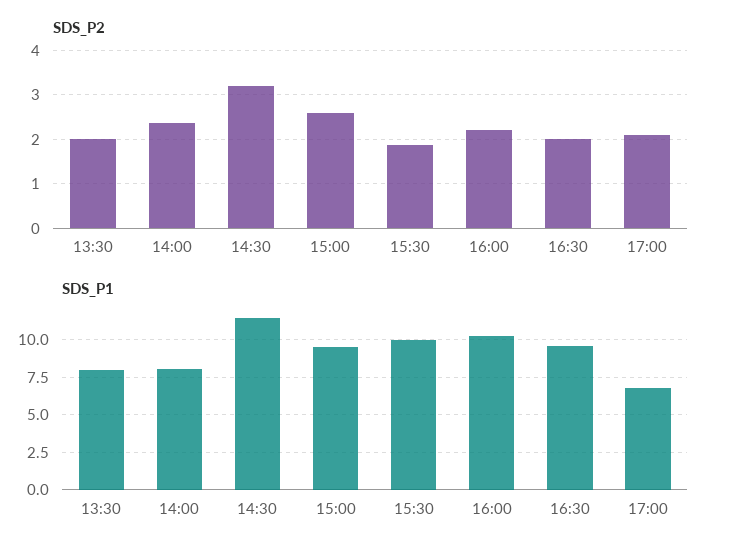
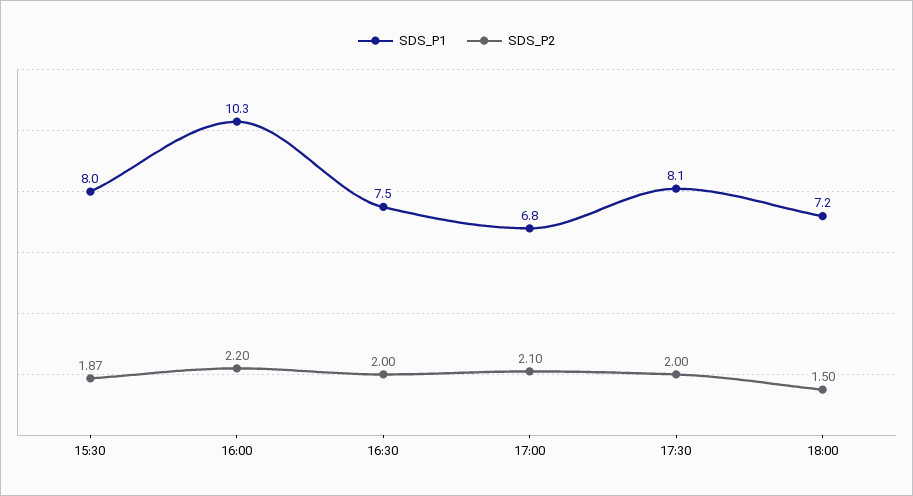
SDS_P2, 13:30: 2 -> none
SDS_P2, 14:00: 2.4 -> none
SDS_P2, 14:30: 3.2 -> none
SDS_P2, 15:00: 2.6 -> none
SDS_P1, 13:30: 8 -> none
SDS_P1, 14:00: 8 -> none
SDS_P1, 14:30: 11.5 -> none
SDS_P1, 15:00: 9.5 -> none
SDS_P1, 15:30: 10 -> 8
SDS_P1, 16:30: 9.5 -> 7.5
SDS_P1, 17:30: none -> 8.1
SDS_P2, 17:30: none -> 2
SDS_P1, 18:00: none -> 7.2
SDS_P2, 18:00: none -> 1.5

